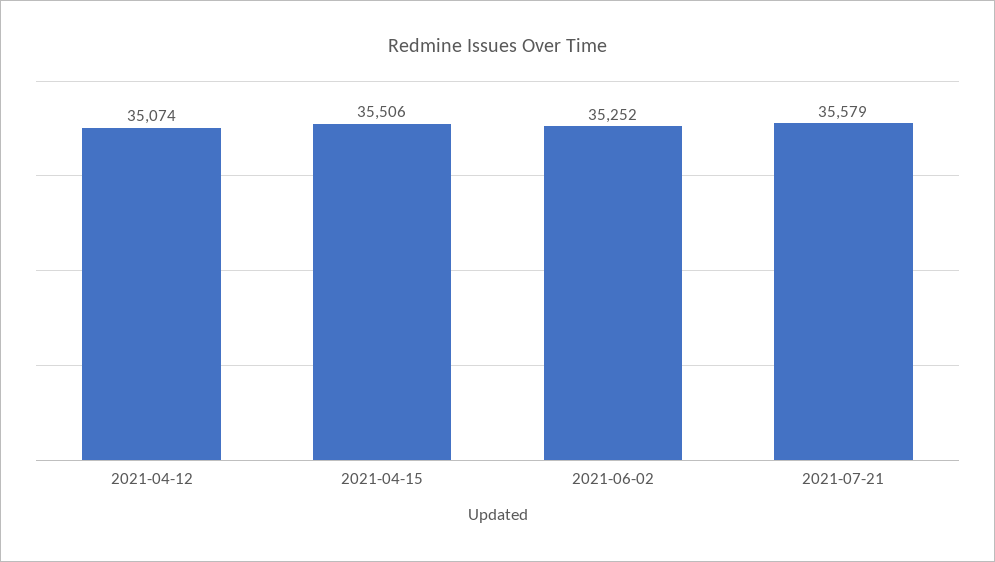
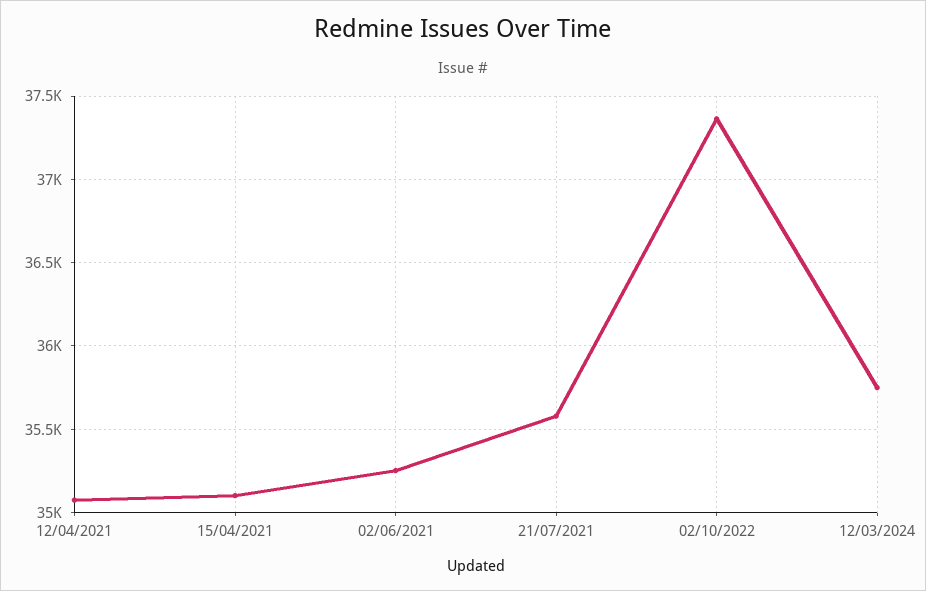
2021-04-15: 35506 -> 35100
02/10/2022: none -> 37350
12/03/2024: none -> 35750

